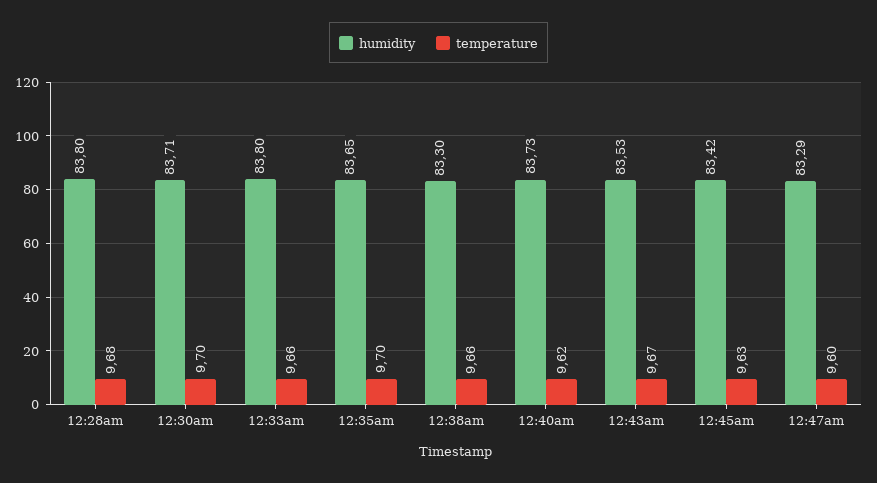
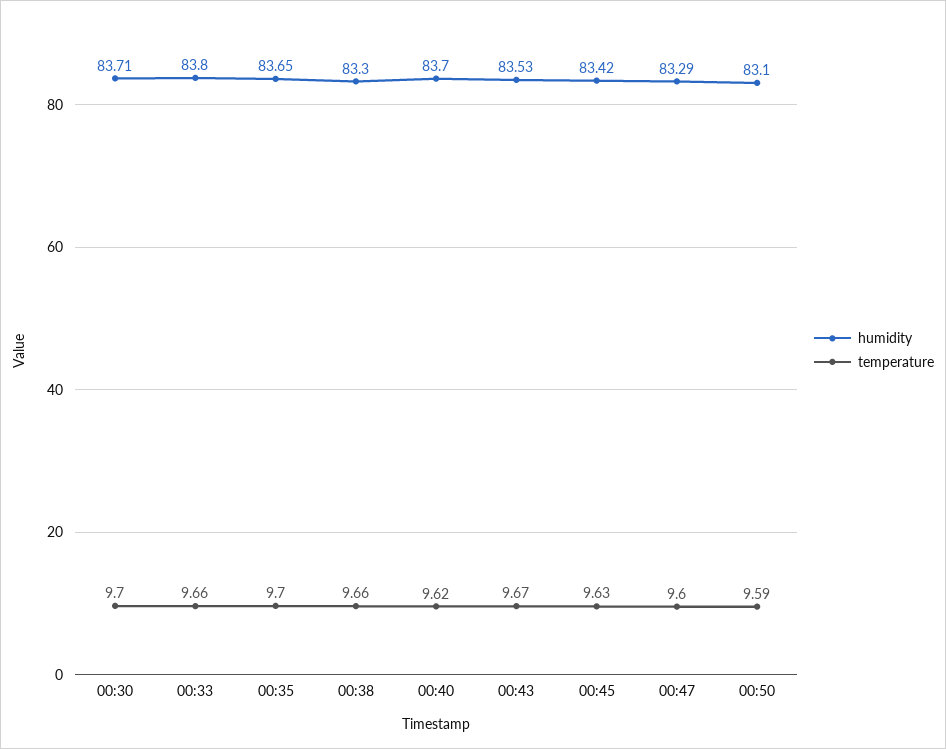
humidity, 12:28am: 83.8 -> none
temperature, 12:28am: 9.68 -> none
humidity, 12:40am: 83.73 -> 83.7
humidity, 00:50: none -> 83.1
temperature, 00:50: none -> 9.59

